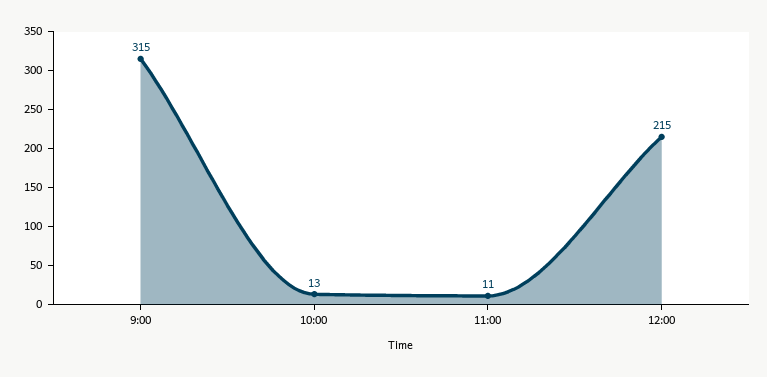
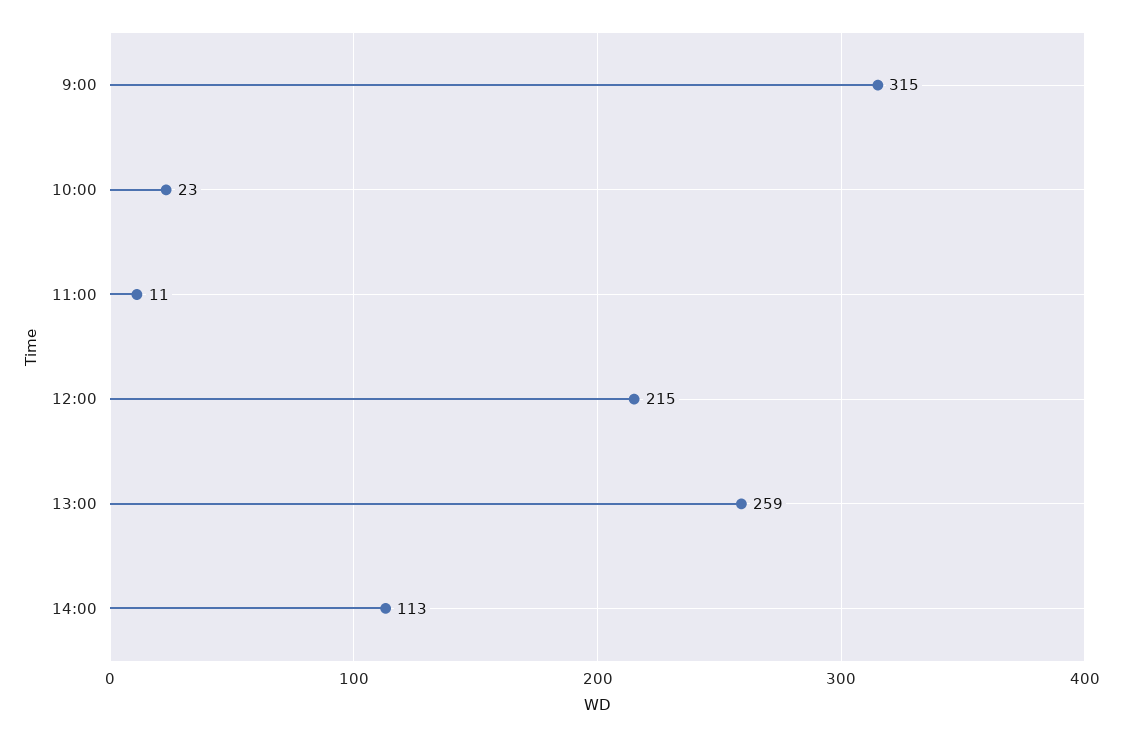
10:00: 13 -> 23
13:00: none -> 259
14:00: none -> 113

